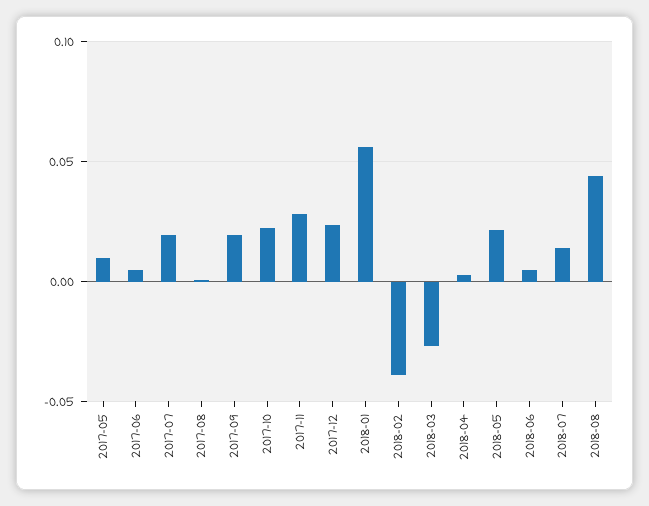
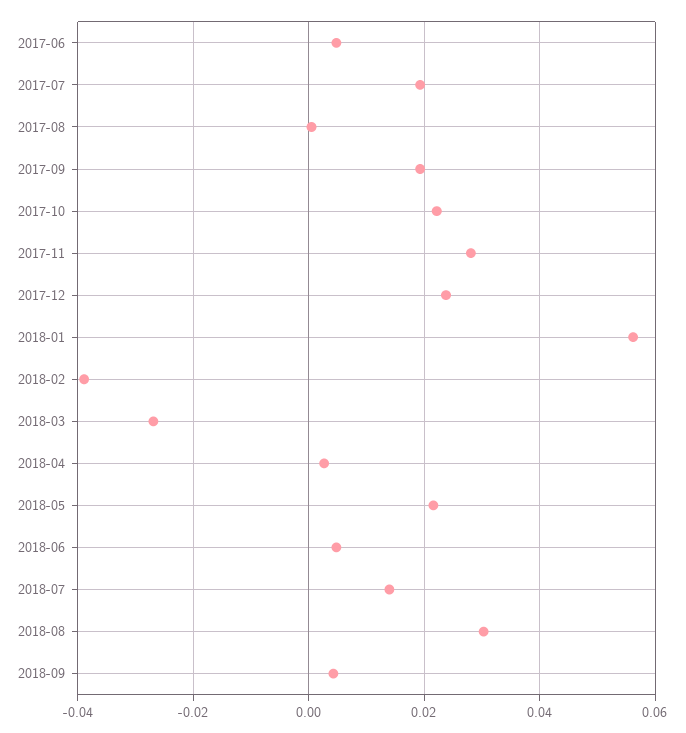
2017-05: 0.01 -> none
2018-08: 0.045 -> 0.03
2018-09: none -> 0.004

